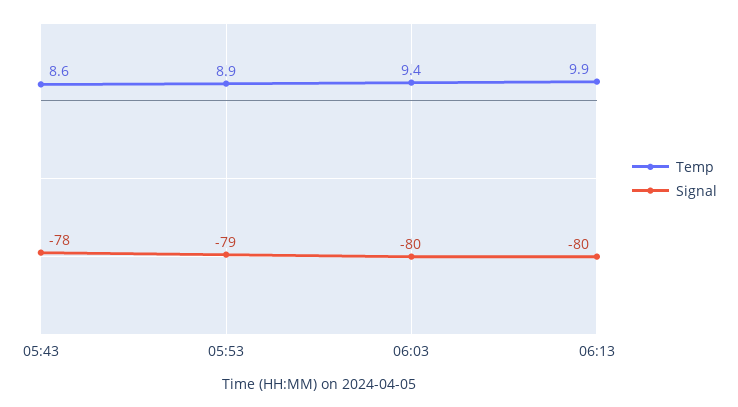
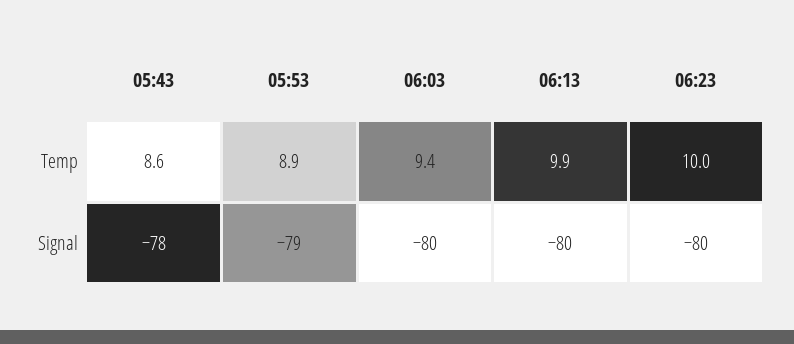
Temp, 06:23: none -> 10
Signal, 06:23: none -> -80

